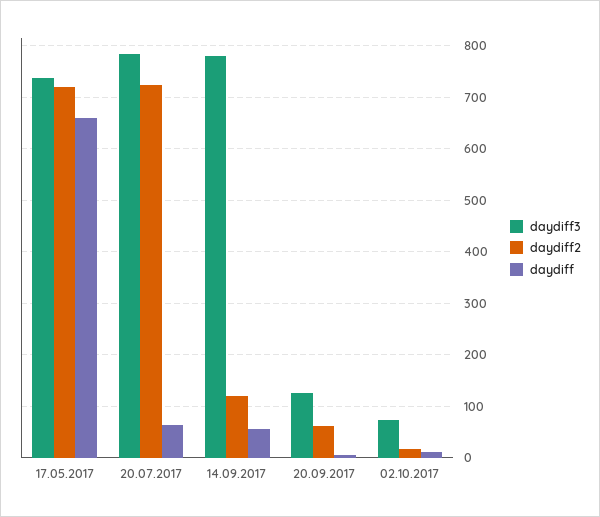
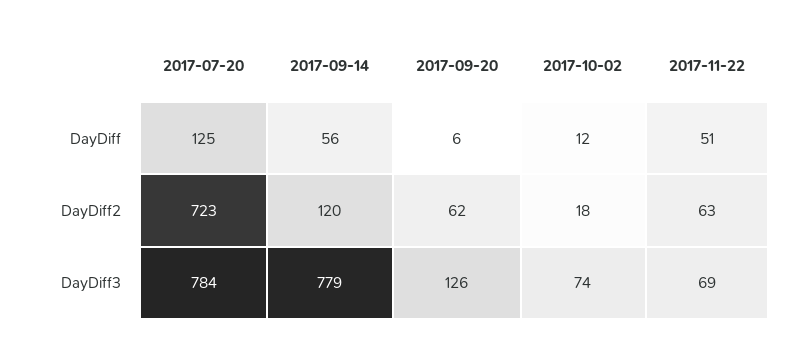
daydiff3, 17.05.2017: 740 -> none
daydiff2, 17.05.2017: 720 -> none
daydiff, 17.05.2017: 660 -> none
daydiff, 20.07.2017: 60 -> 125
daydiff, 2017-11-22: none -> 51
daydiff2, 2017-11-22: none -> 63
daydiff3, 2017-11-22: none -> 69

